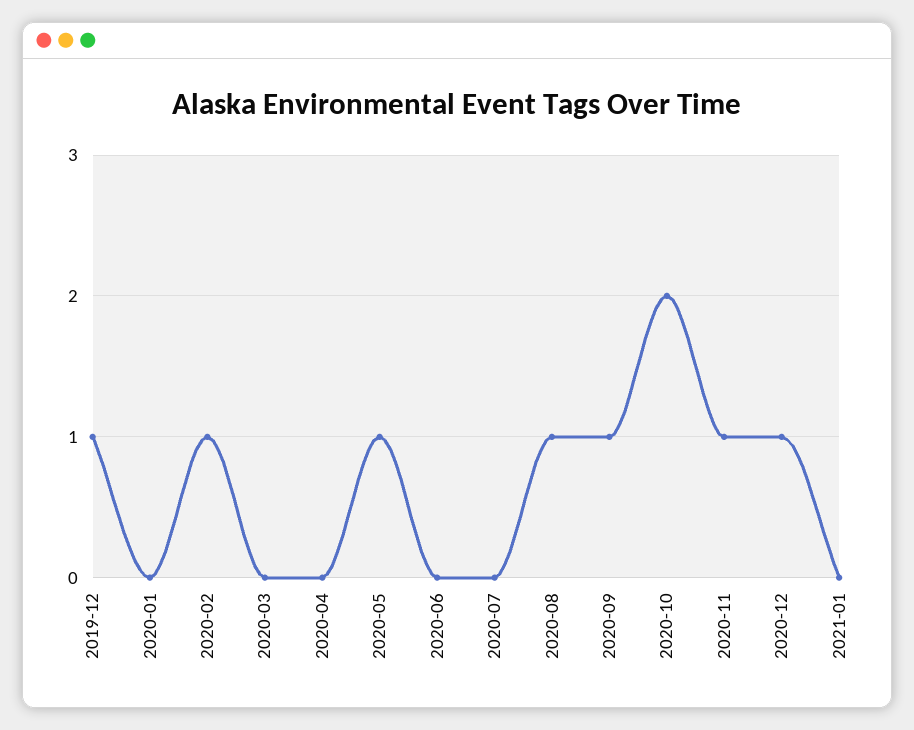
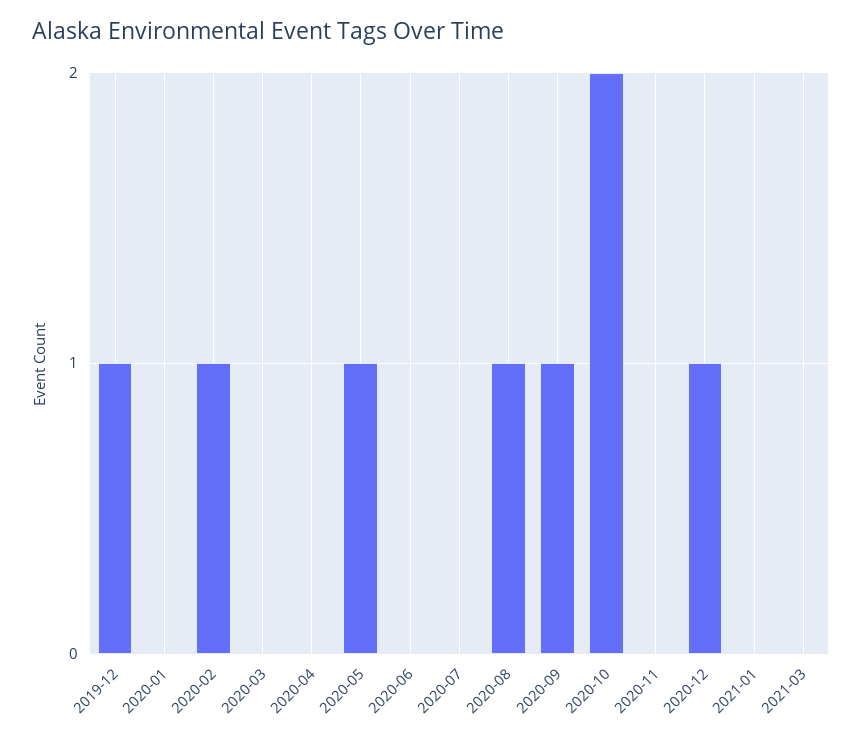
2020-11: 1 -> 0
2021-03: none -> 0

